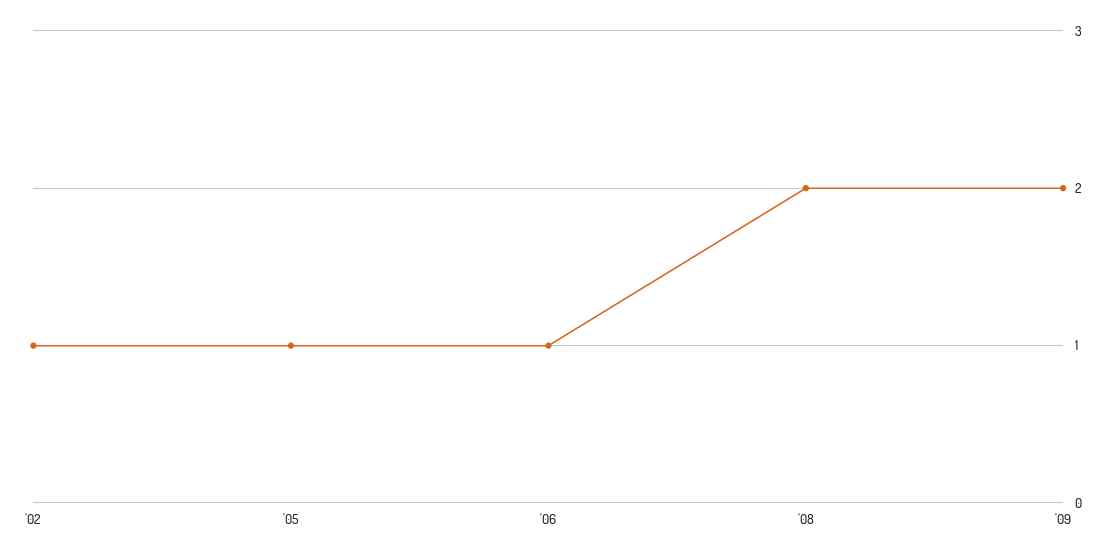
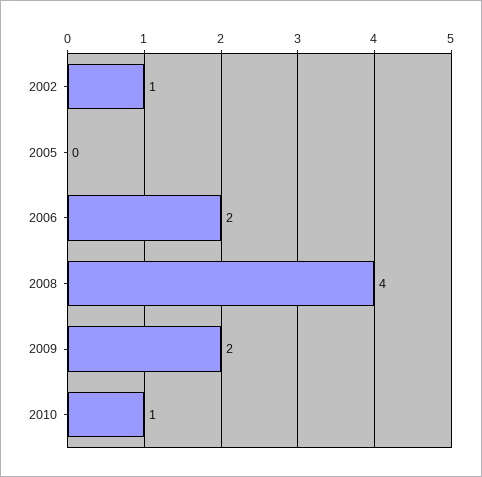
'05: 1 -> 0
'06: 1 -> 2
'08: 2 -> 4
2010: none -> 1

